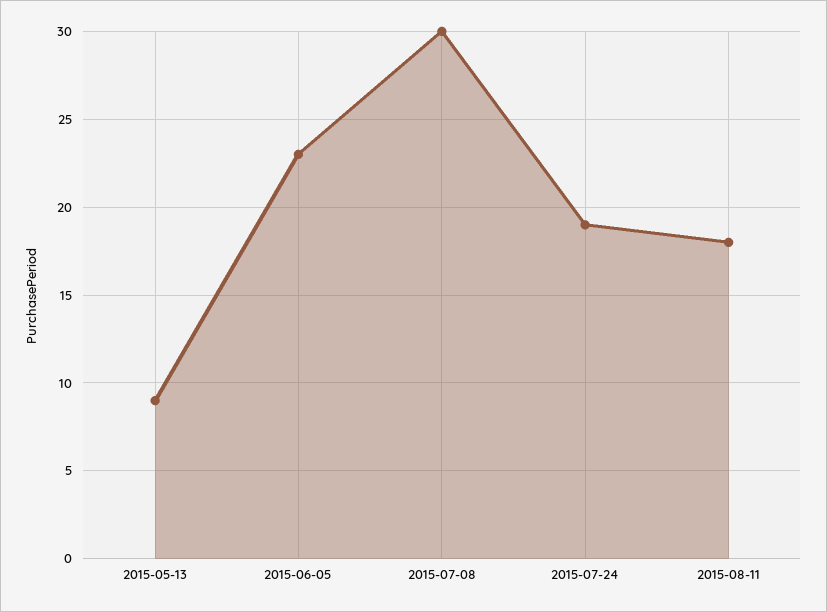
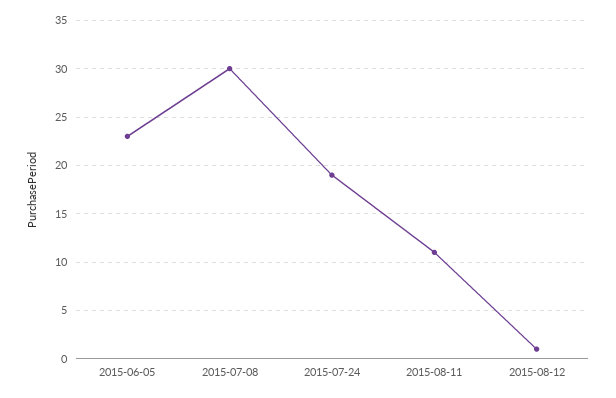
2015-05-13: 9 -> none
2015-08-11: 18 -> 11
2015-08-12: none -> 1

